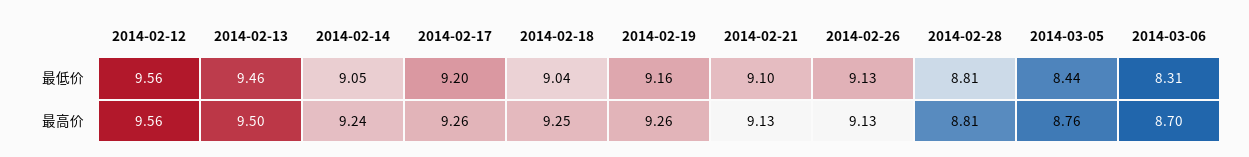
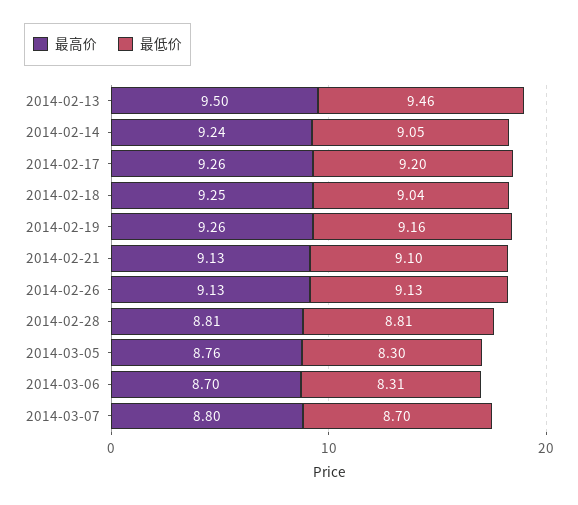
最低价, 2014-02-12: 9.56 -> none
最低价, 2014-03-05: 8.44 -> 8.3
最高价, 2014-02-12: 9.56 -> none
最高价, 2014-03-07: none -> 8.8
最低价, 2014-03-07: none -> 8.7

